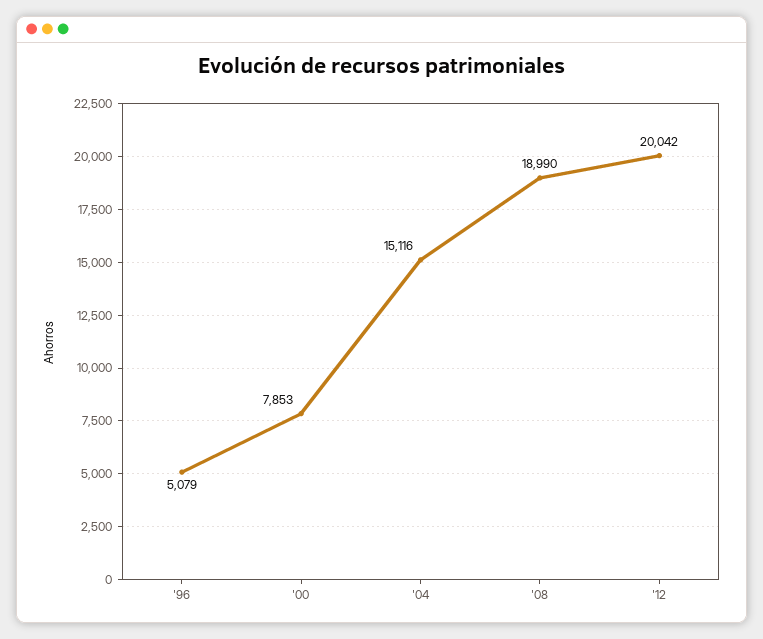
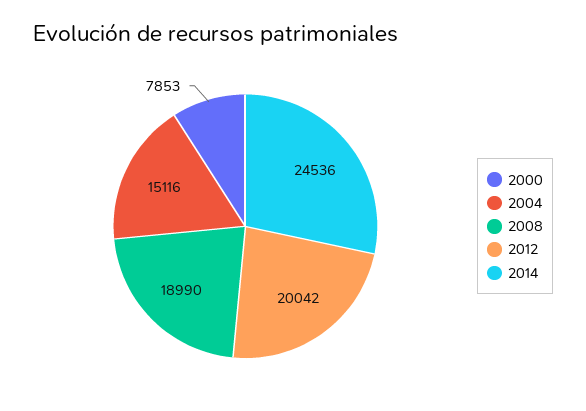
'96: 5079 -> none
2014: none -> 24536

